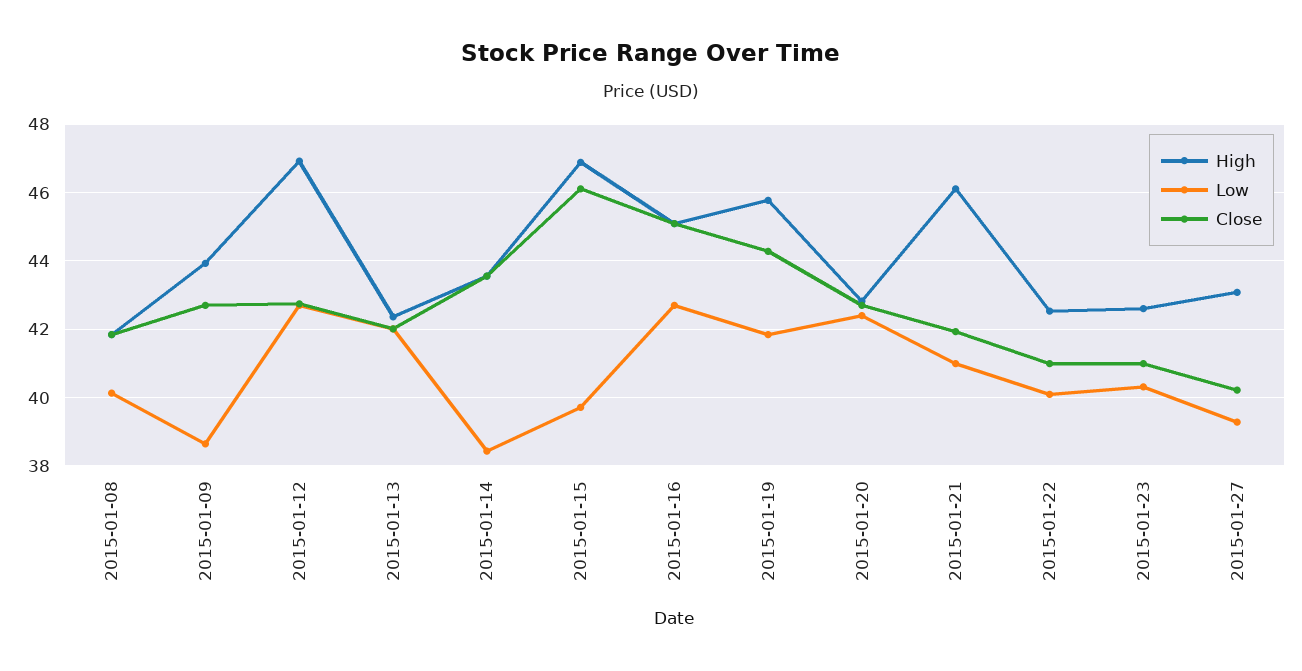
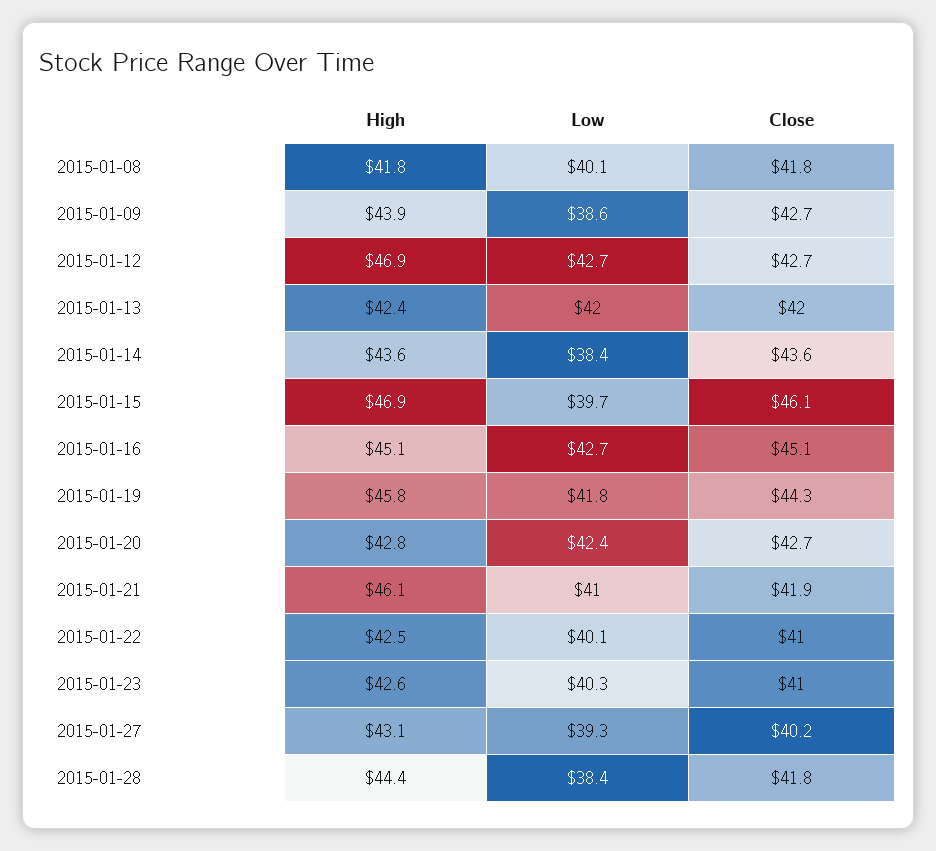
High, 2015-01-28: none -> 44.4
Low, 2015-01-28: none -> 38.4
Close, 2015-01-28: none -> 41.8

